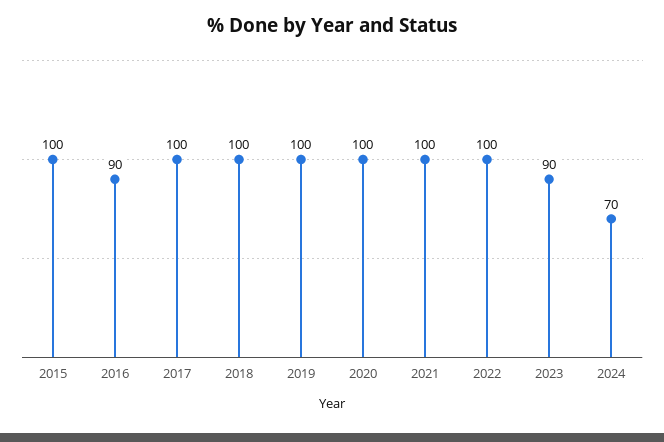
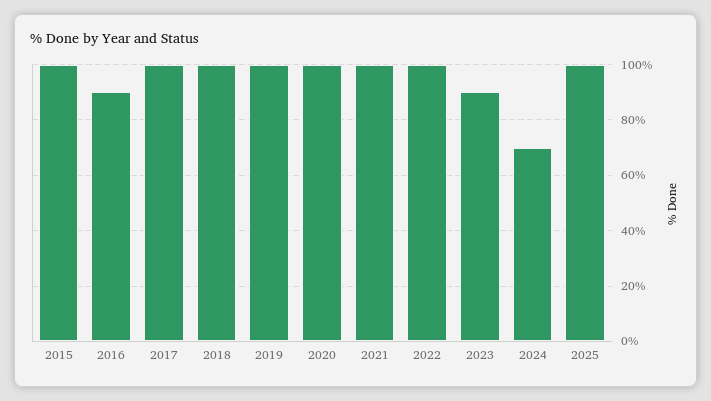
2025: none -> 100

